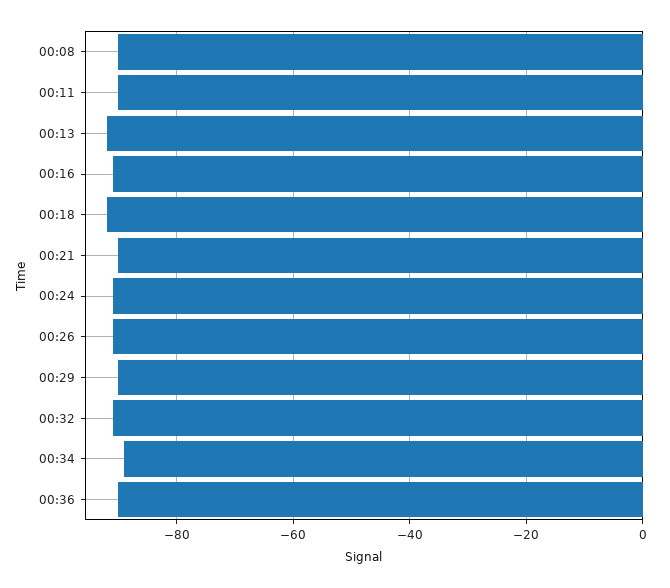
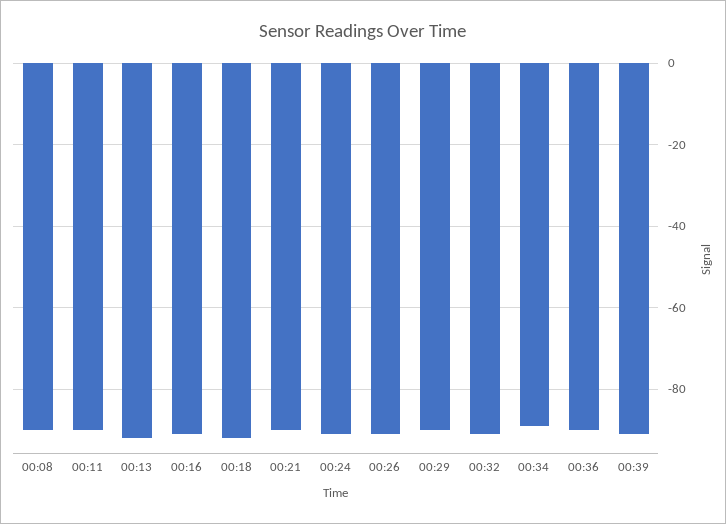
00:39: none -> -90

